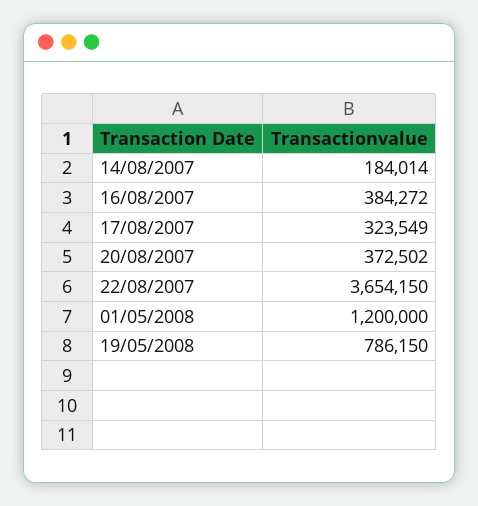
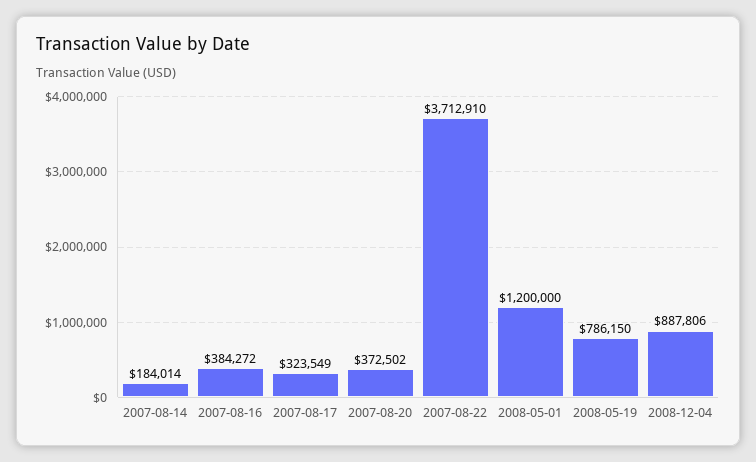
22/08/2007: 3654150 -> 3712910
2008-12-04: none -> 887806

